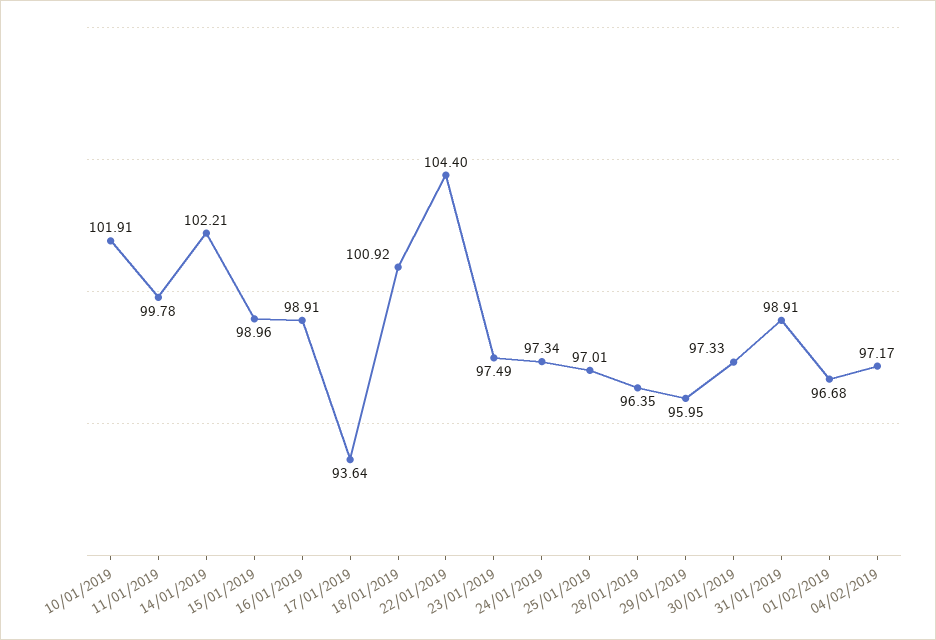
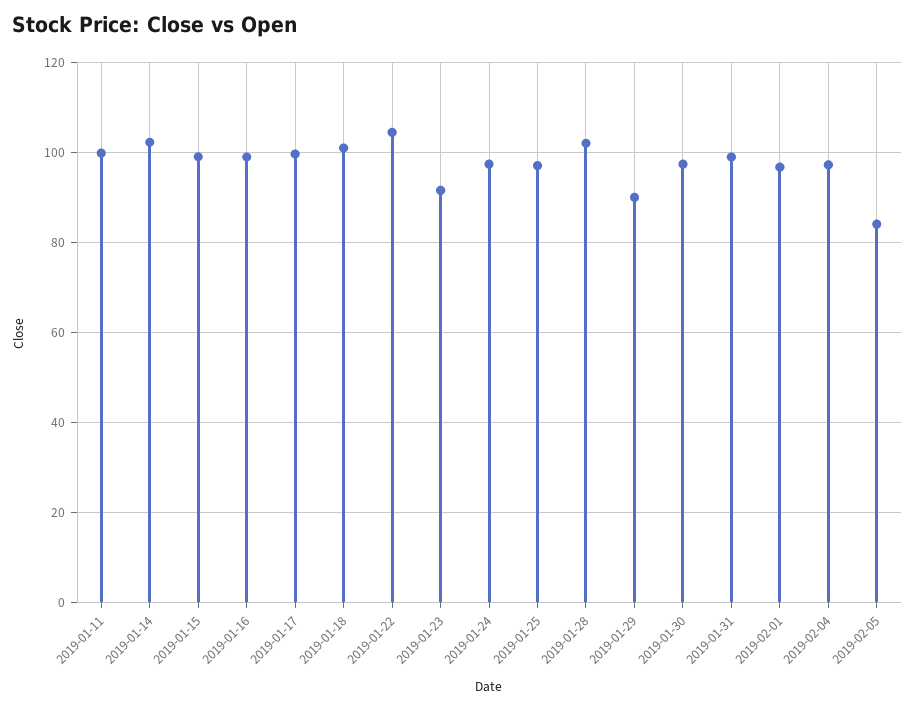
10/01/2019: 101.91 -> none
17/01/2019: 93.64 -> 100
23/01/2019: 97.49 -> 92
28/01/2019: 96.35 -> 102
29/01/2019: 95.95 -> 90
2019-02-05: none -> 84

